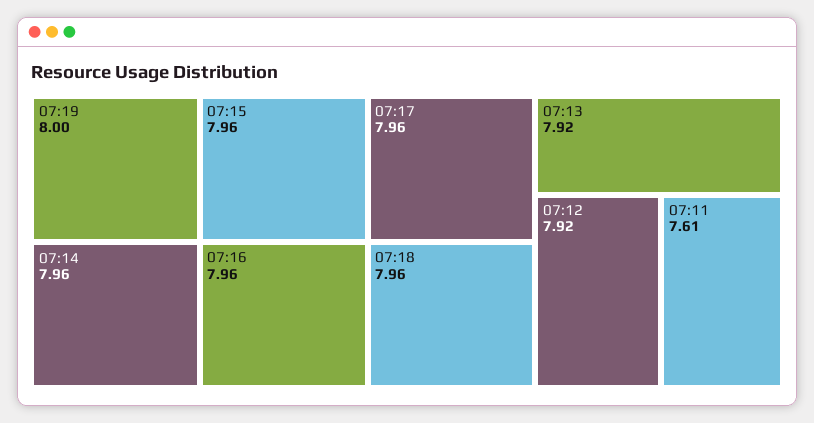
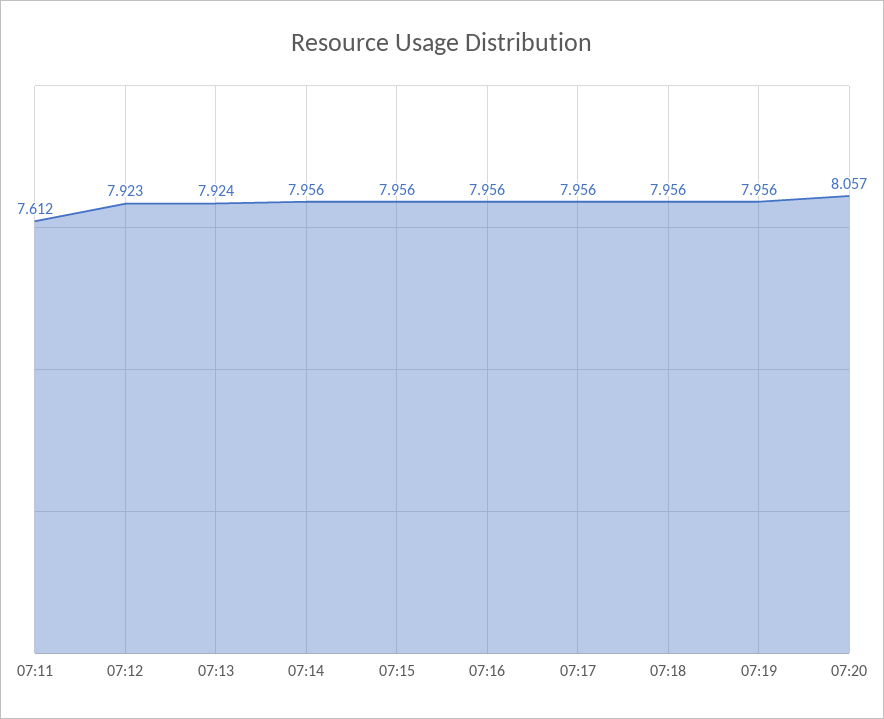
07:19: 8 -> 7.956
07:20: none -> 8.057

